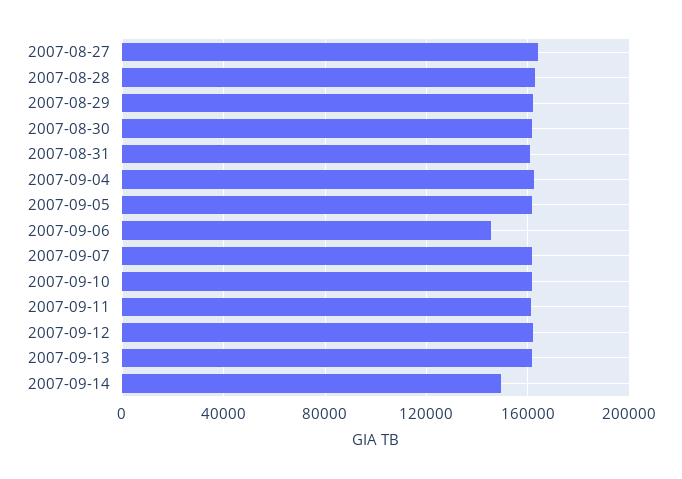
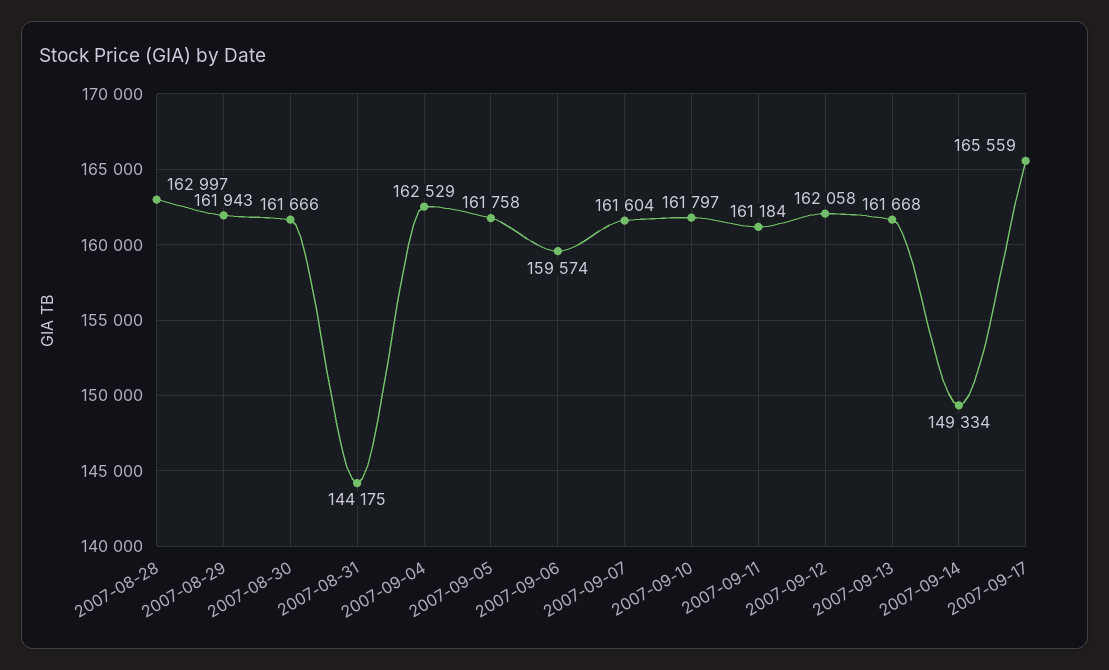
2007-08-27: 165000 -> none
2007-08-31: 160000 -> 144175
2007-09-06: 145000 -> 159574
2007-09-17: none -> 165559

